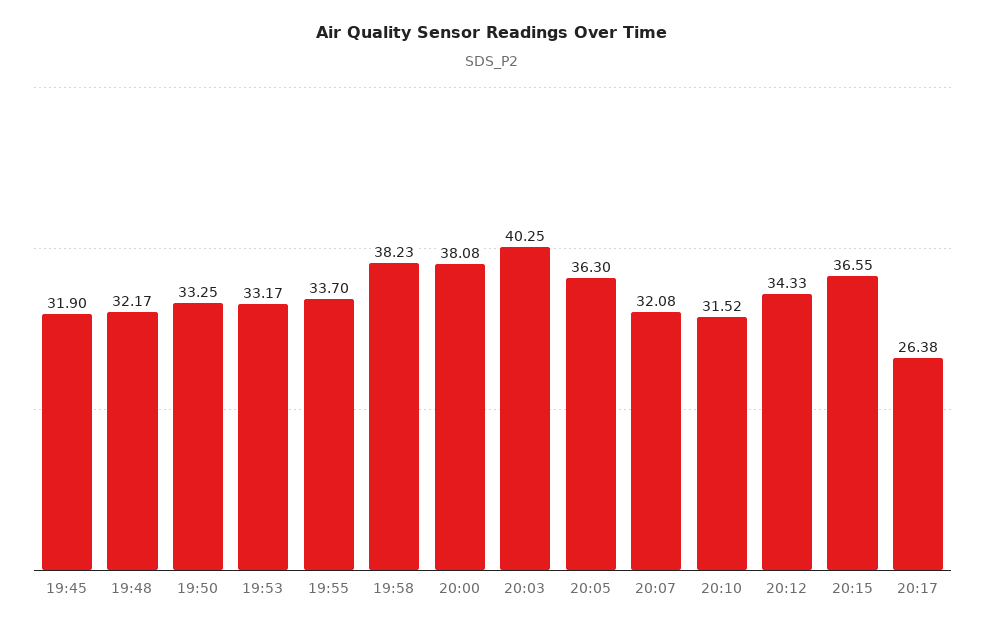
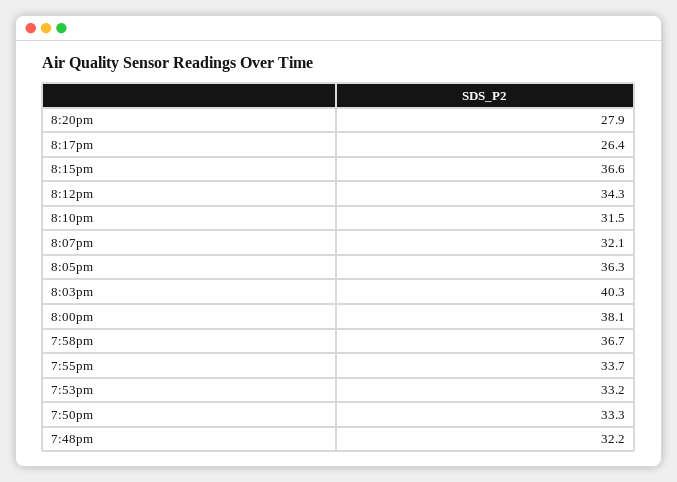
19:45: 31.9 -> none
19:58: 38.23 -> 36.7
8:20pm: none -> 27.9

